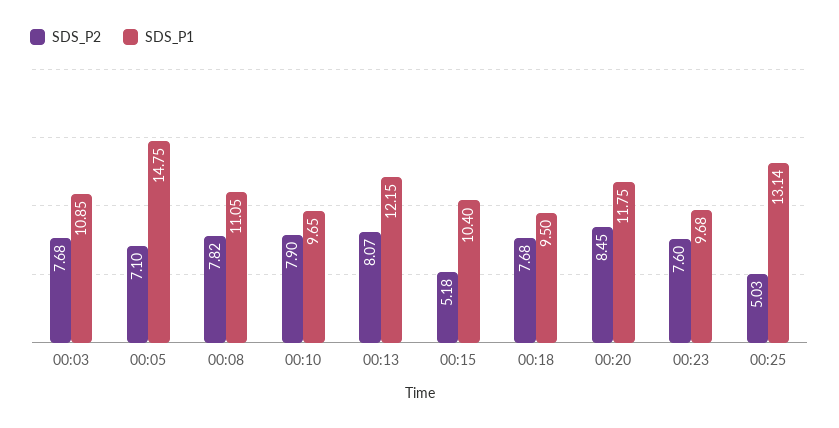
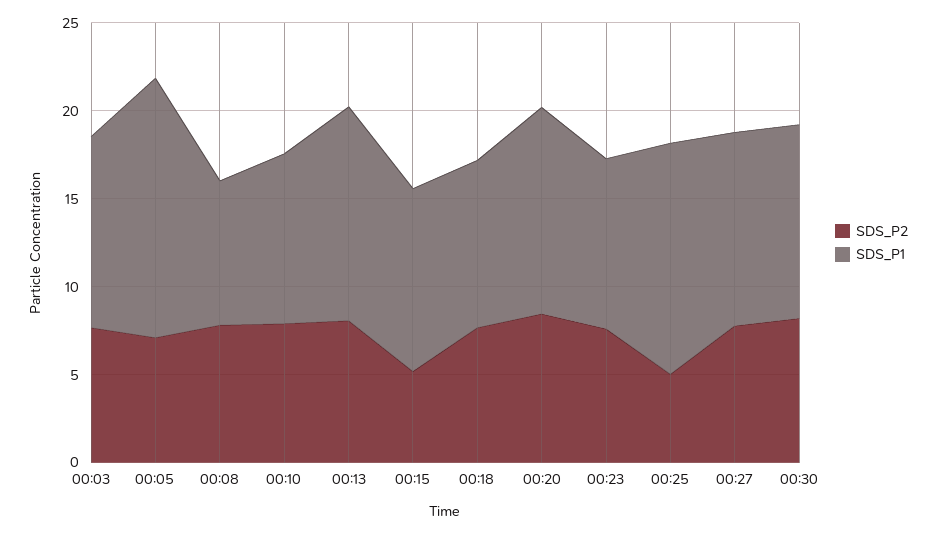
SDS_P1, 00:08: 11.05 -> 8
SDS_P2, 00:27: none -> 8
SDS_P1, 00:27: none -> 11
SDS_P2, 00:30: none -> 8
SDS_P1, 00:30: none -> 11

